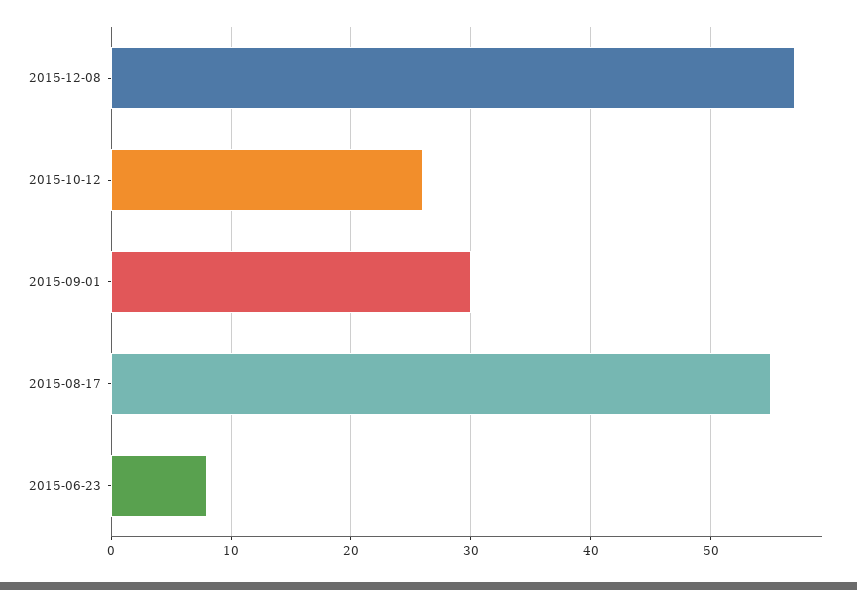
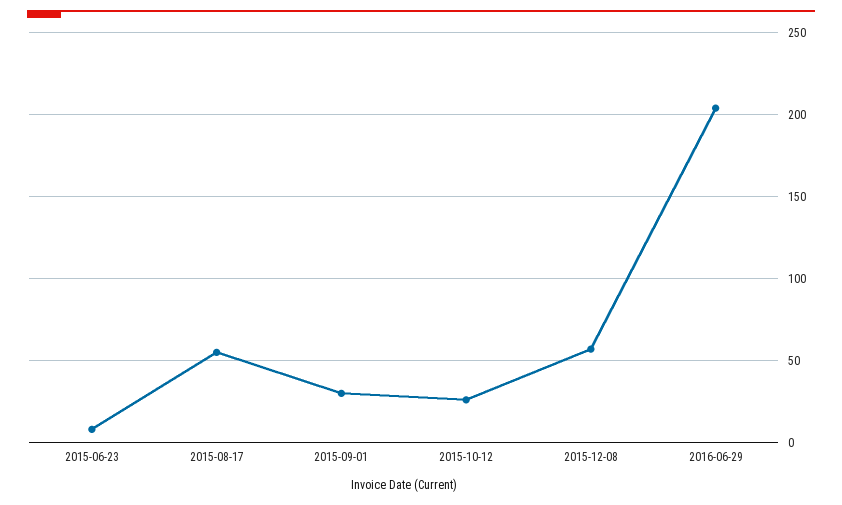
2016-06-29: none -> 205

